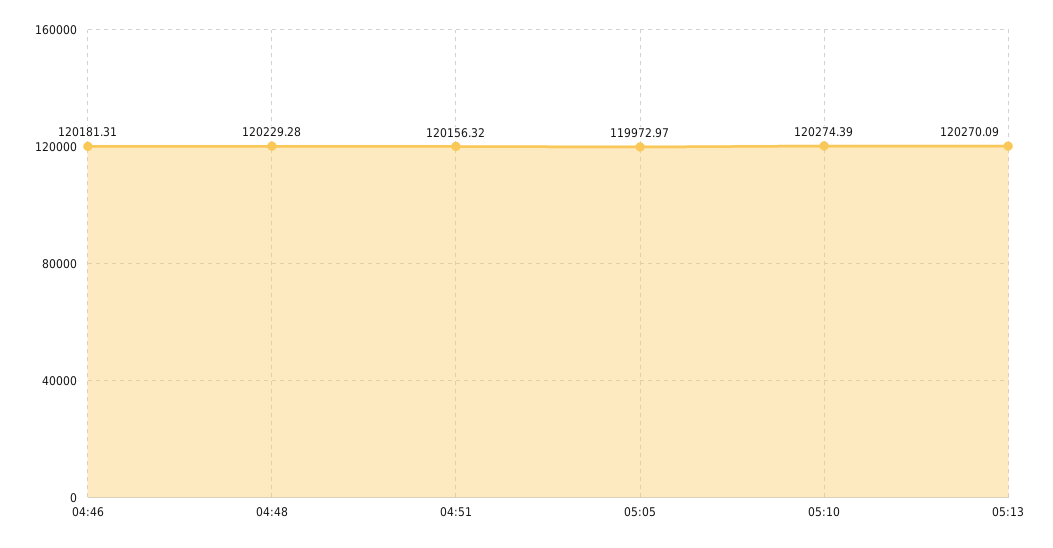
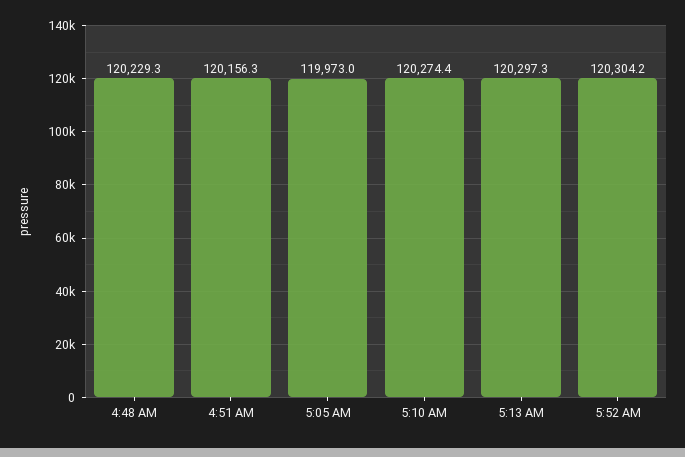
04:46: 120181.31 -> none
05:13: 120270.09 -> 120297.3
5:52 AM: none -> 120304.2

